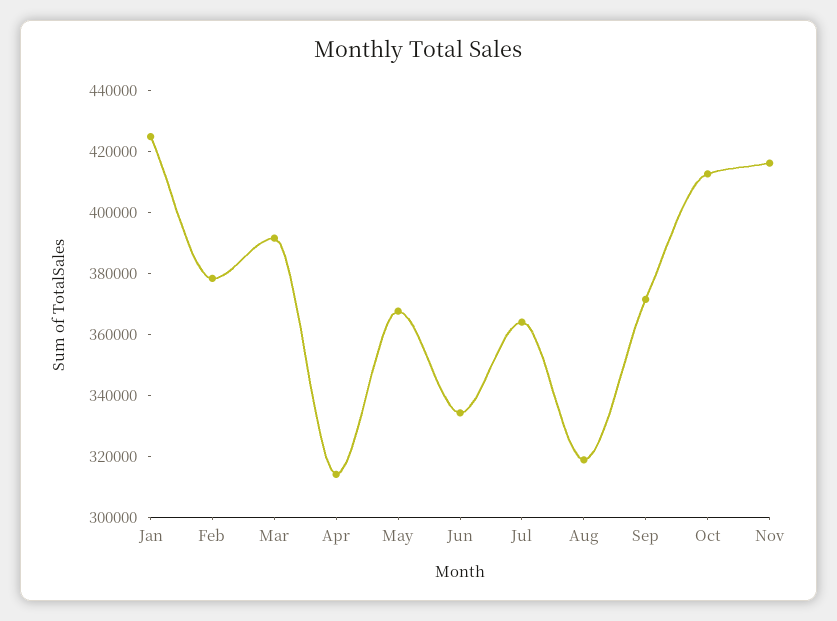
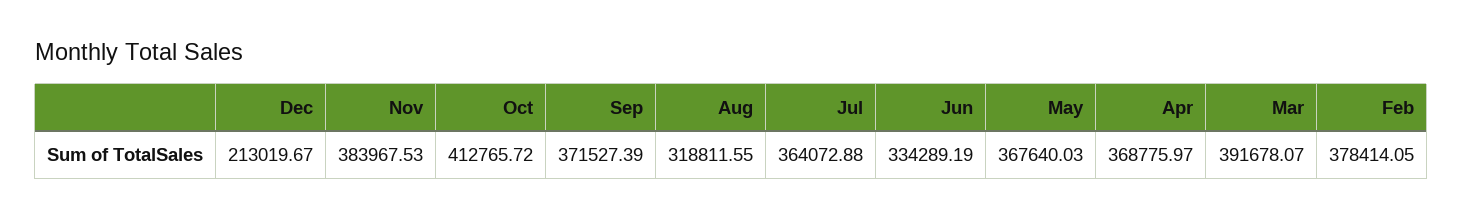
Jan: 425000 -> none
Apr: 315000 -> 368775.97
Nov: 415000 -> 383967.53
Dec: none -> 213019.67

